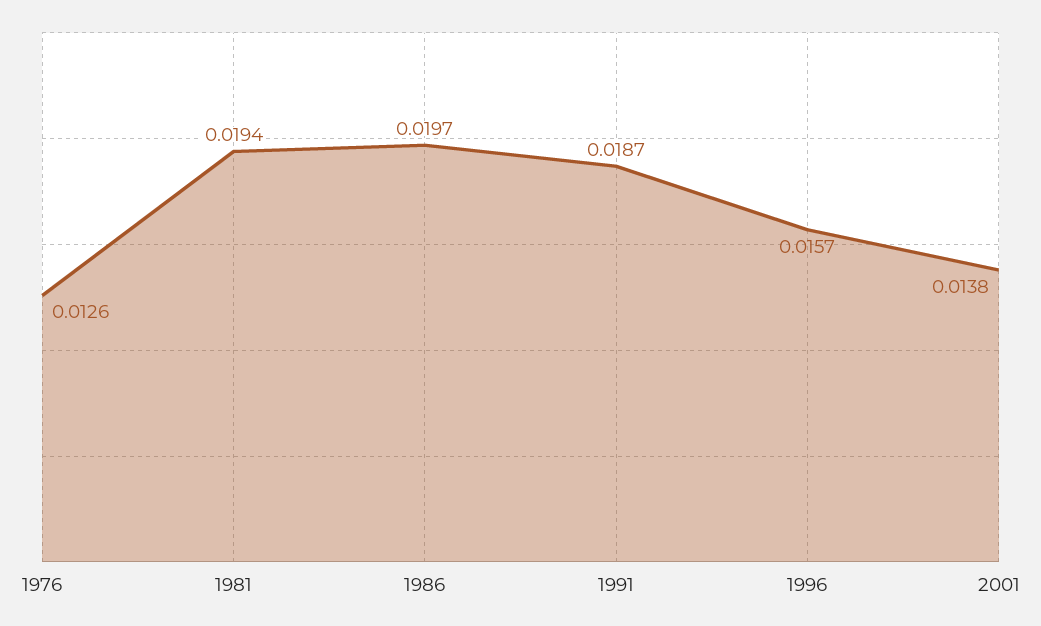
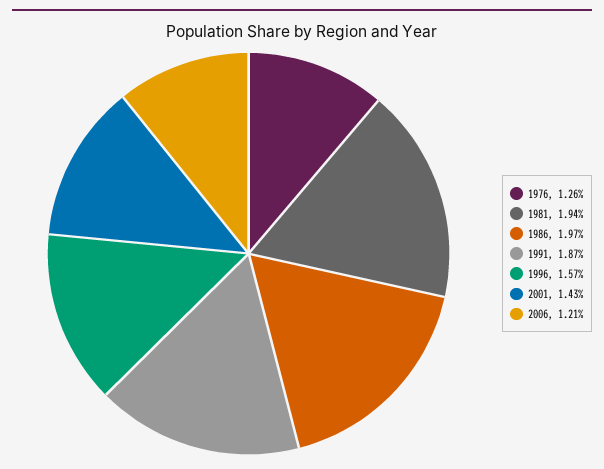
2001: 0.0138 -> 0.0143
2006: none -> 0.0121

